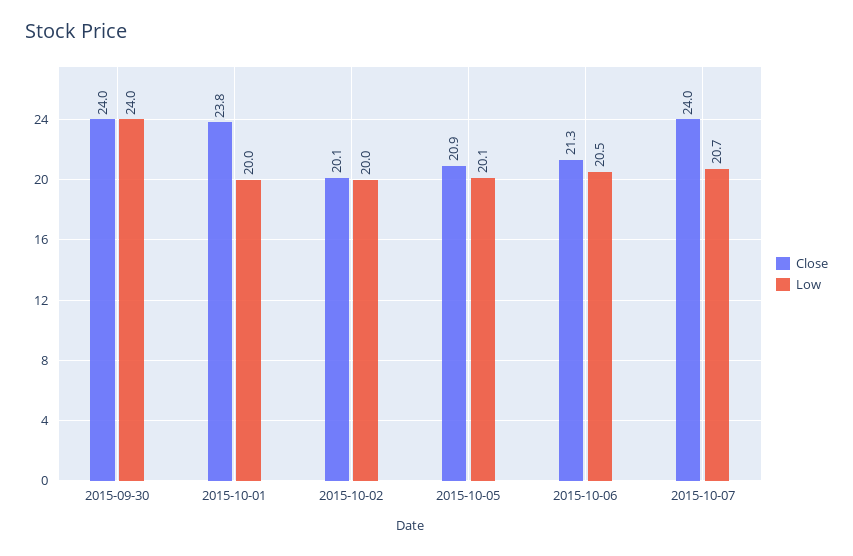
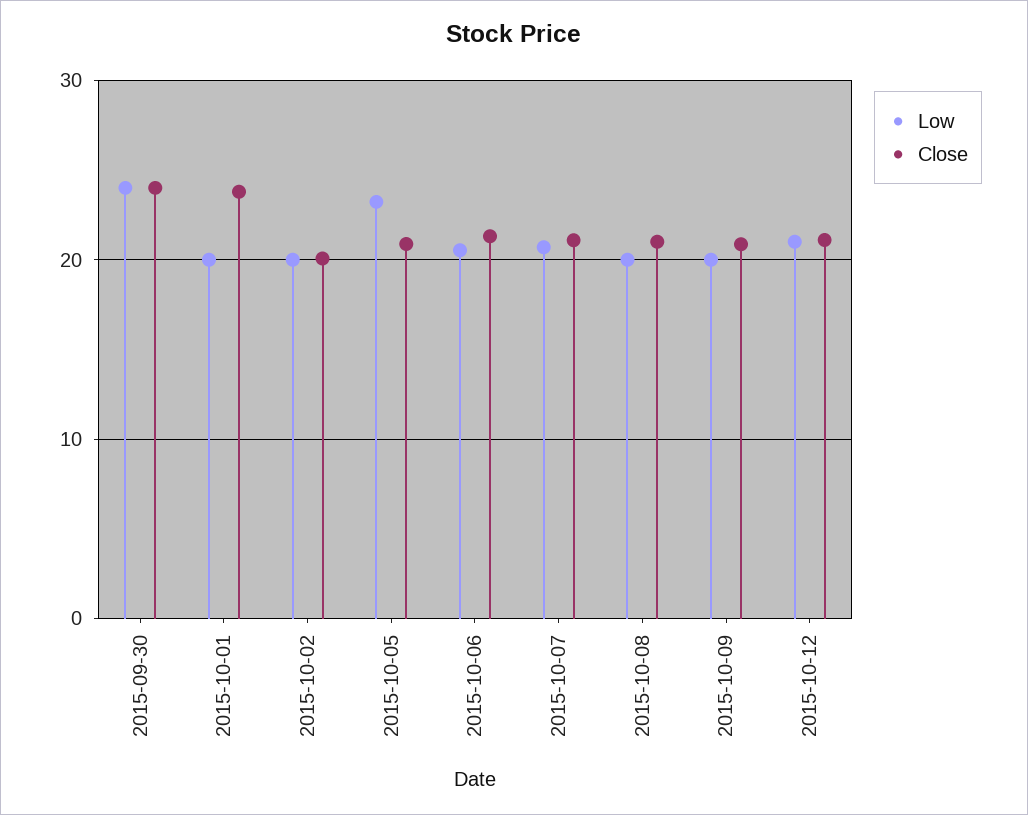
Low, 2015-10-05: 20.1 -> 23
Close, 2015-10-07: 24 -> 21
Low, 2015-10-08: none -> 20
Close, 2015-10-08: none -> 21
Low, 2015-10-09: none -> 20
Close, 2015-10-09: none -> 21
Low, 2015-10-12: none -> 21
Close, 2015-10-12: none -> 21

